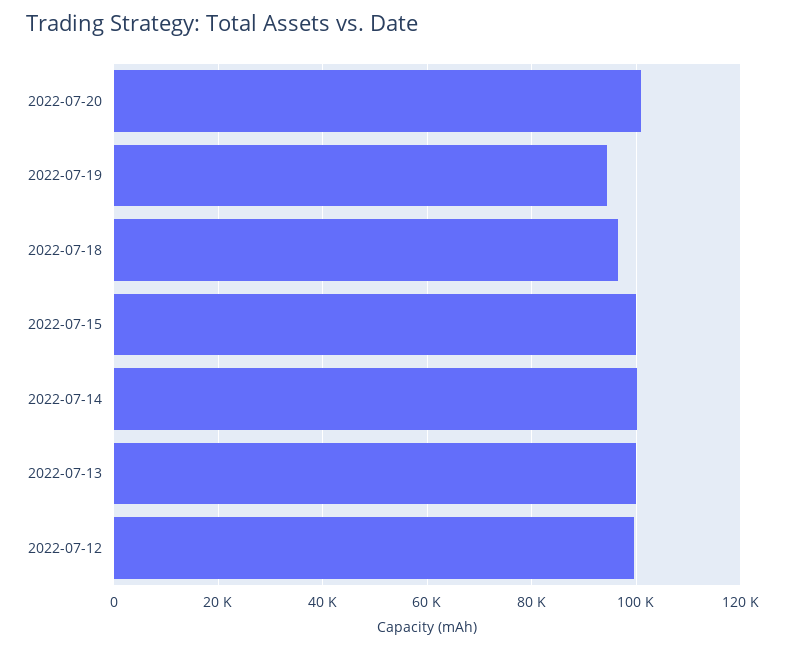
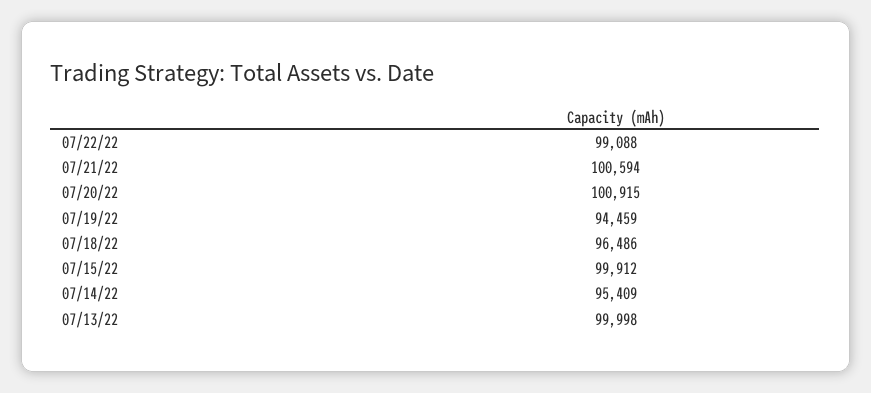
2022-07-14: 100000 -> 95409
2022-07-12: 100000 -> none
07/22/22: none -> 99088
07/21/22: none -> 100594

